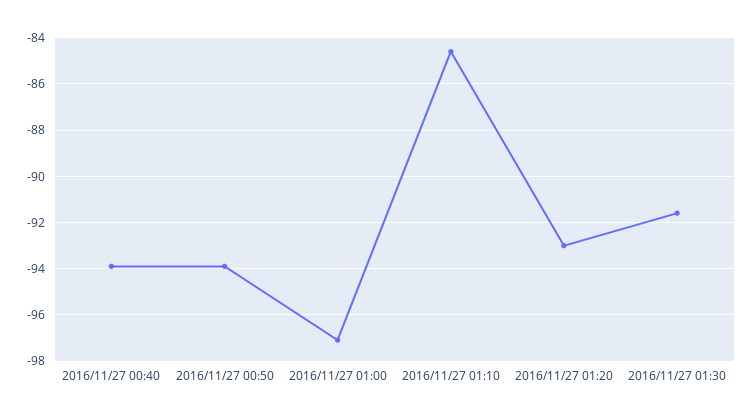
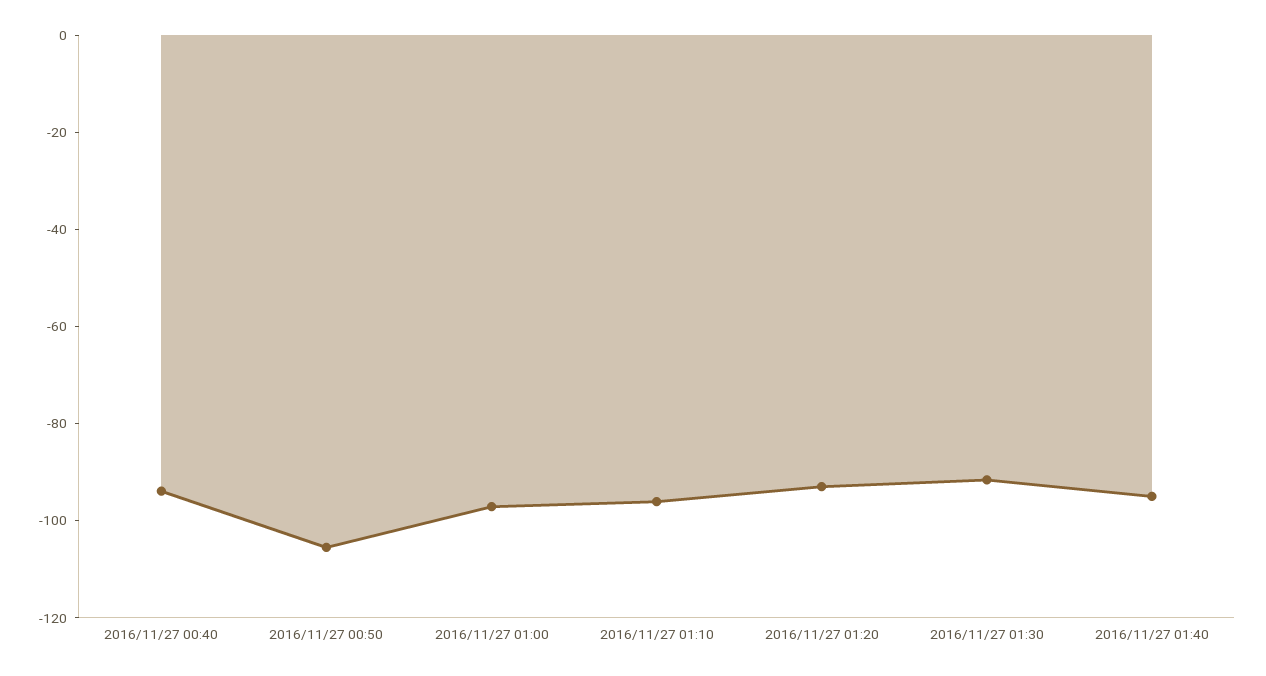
2016/11/27 00:50: -94 -> -105
2016/11/27 01:10: -84.5 -> -95
2016/11/27 01:40: none -> -95

